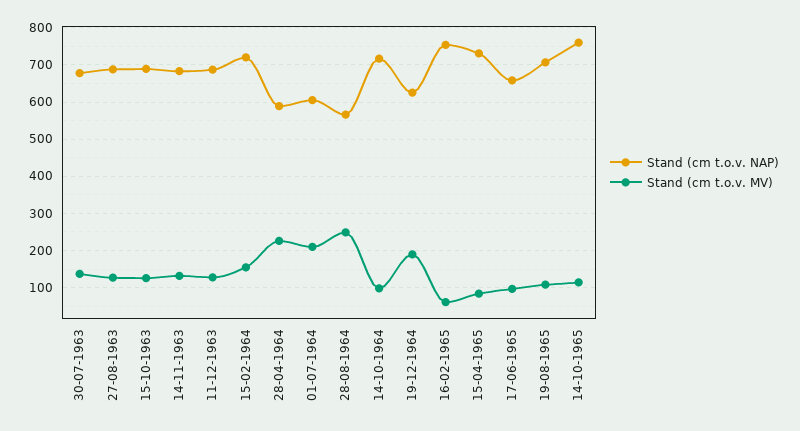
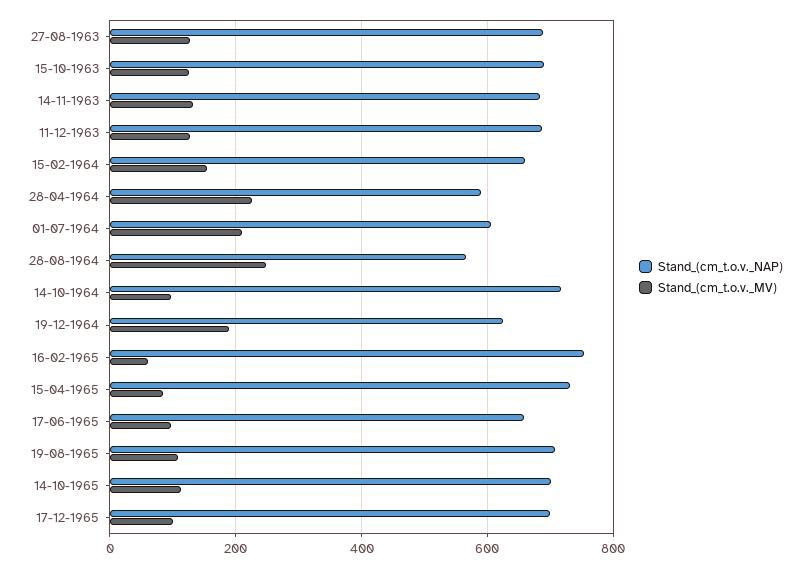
Stand (cm t.o.v. NAP), 30-07-1963: 680 -> none
Stand (cm t.o.v. MV), 30-07-1963: 140 -> none
Stand (cm t.o.v. NAP), 15-02-1964: 720 -> 660
Stand (cm t.o.v. NAP), 14-10-1965: 760 -> 700
Stand (cm t.o.v. NAP), 17-12-1965: none -> 700
Stand (cm t.o.v. MV), 17-12-1965: none -> 100

